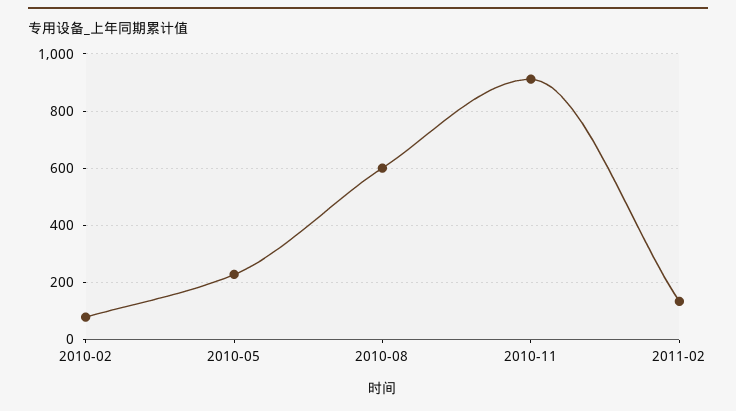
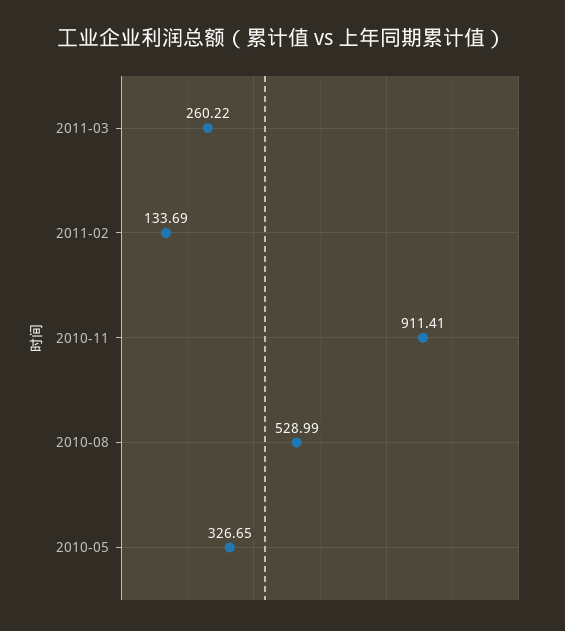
2010-02: 75 -> none
2010-05: 225 -> 326.65
2010-08: 600 -> 528.99
2011-03: none -> 260.22

